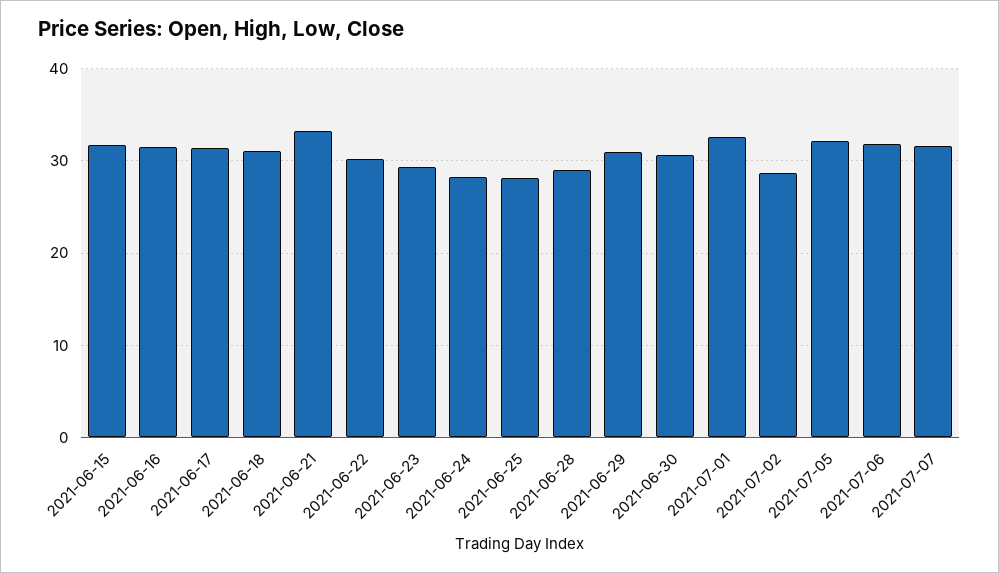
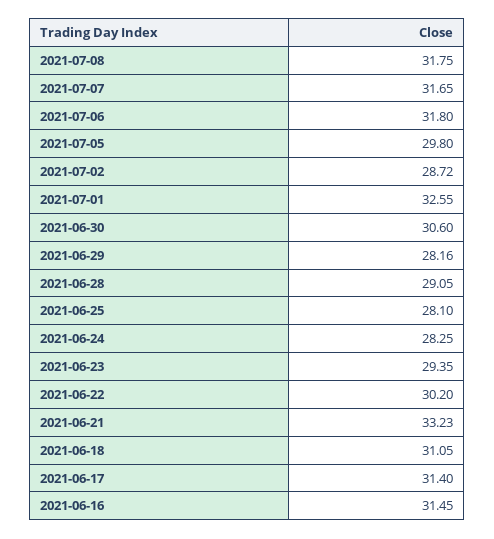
2021-06-15: 32 -> none
2021-06-29: 31 -> 28.16
2021-07-05: 32 -> 29.8
2021-07-08: none -> 31.75

